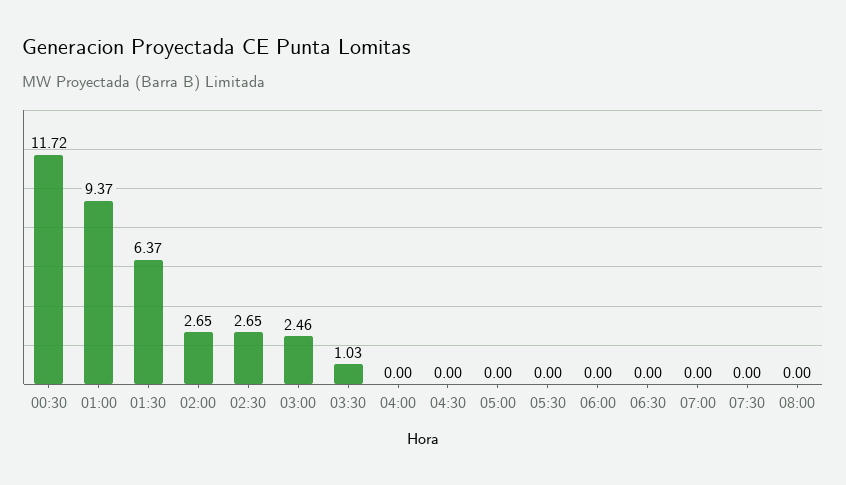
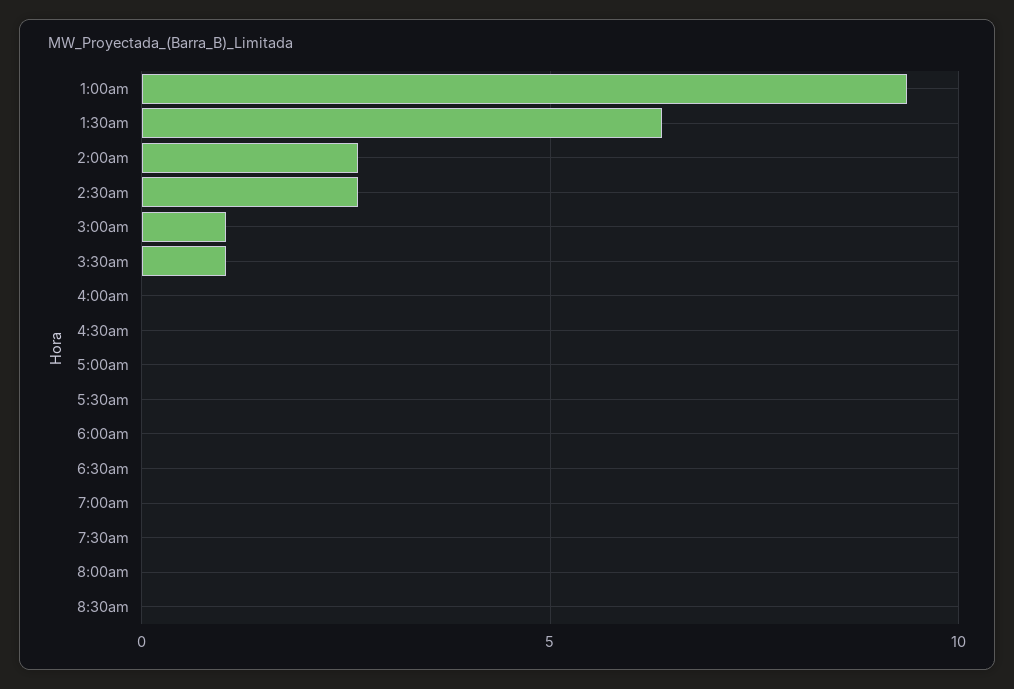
00:30: 11.72 -> none
03:00: 2.46 -> 1
8:30am: none -> 0

